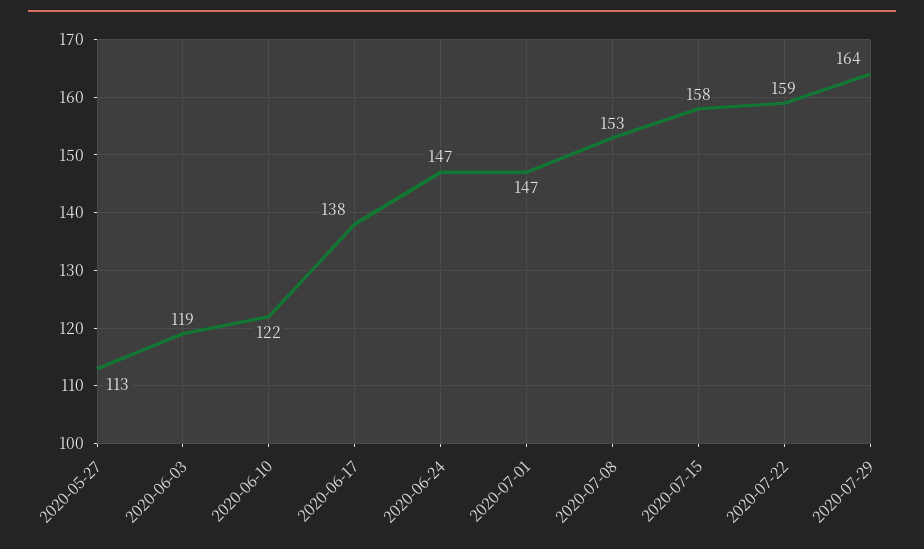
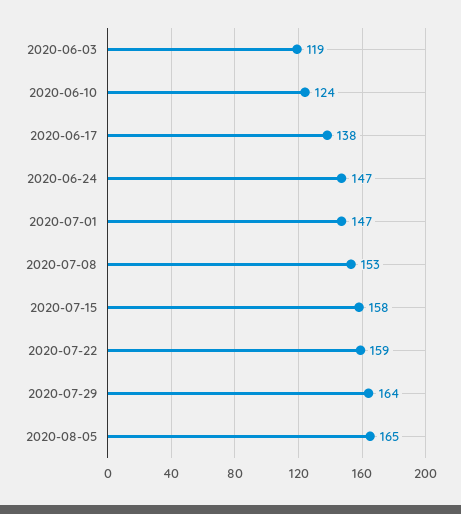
2020-05-27: 113 -> none
2020-06-10: 122 -> 124
2020-08-05: none -> 165

